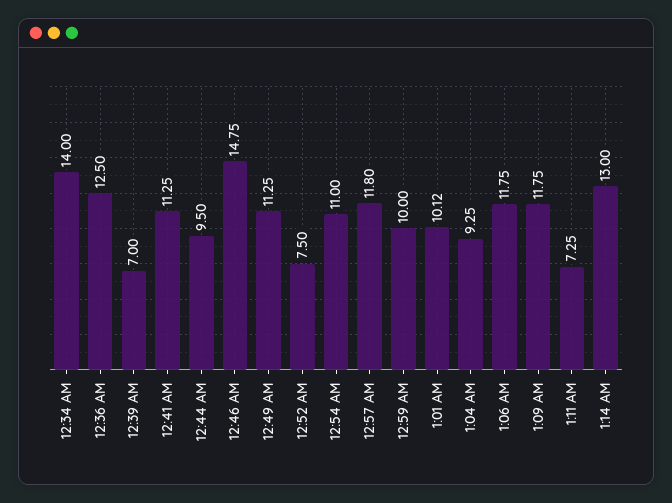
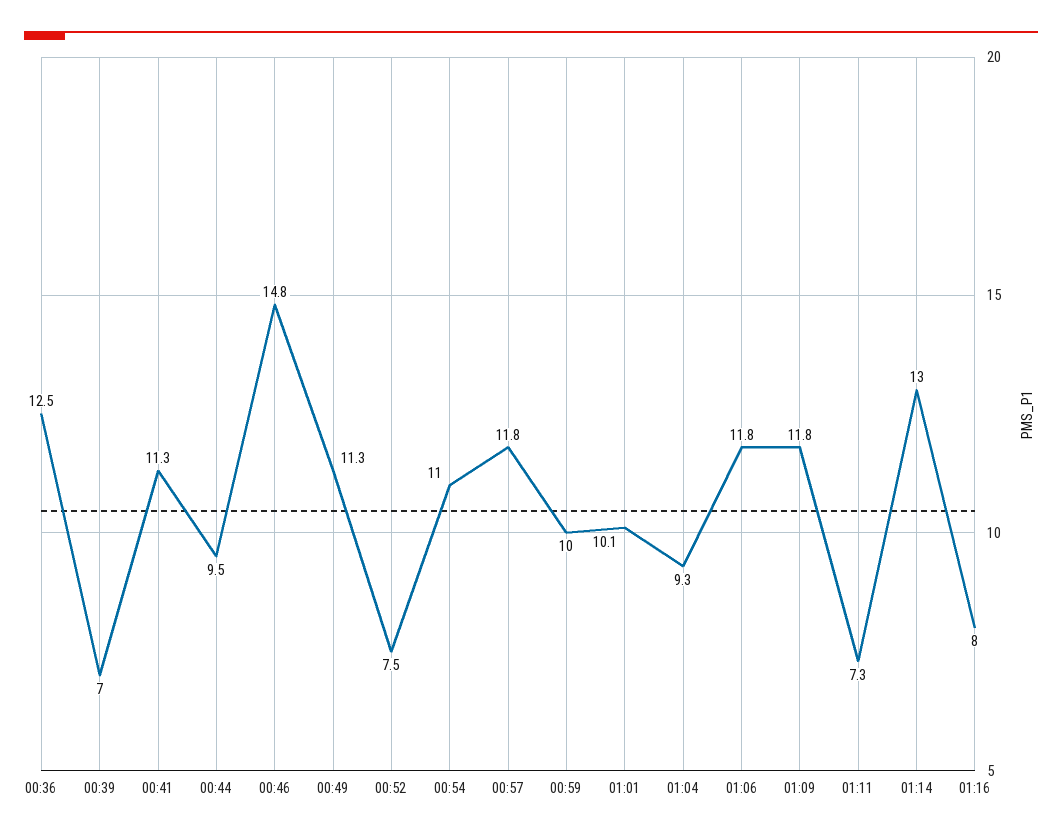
12:34 AM: 14 -> none
01:16: none -> 8

